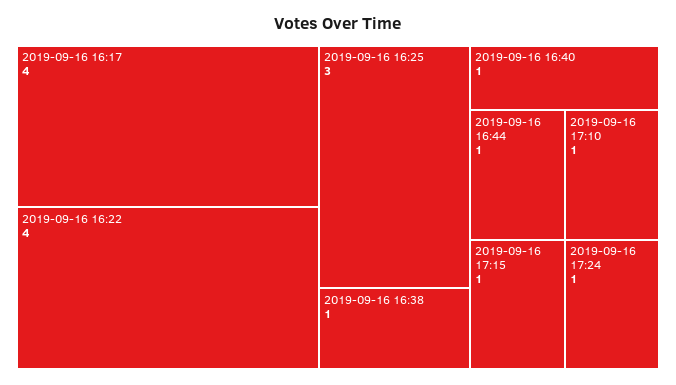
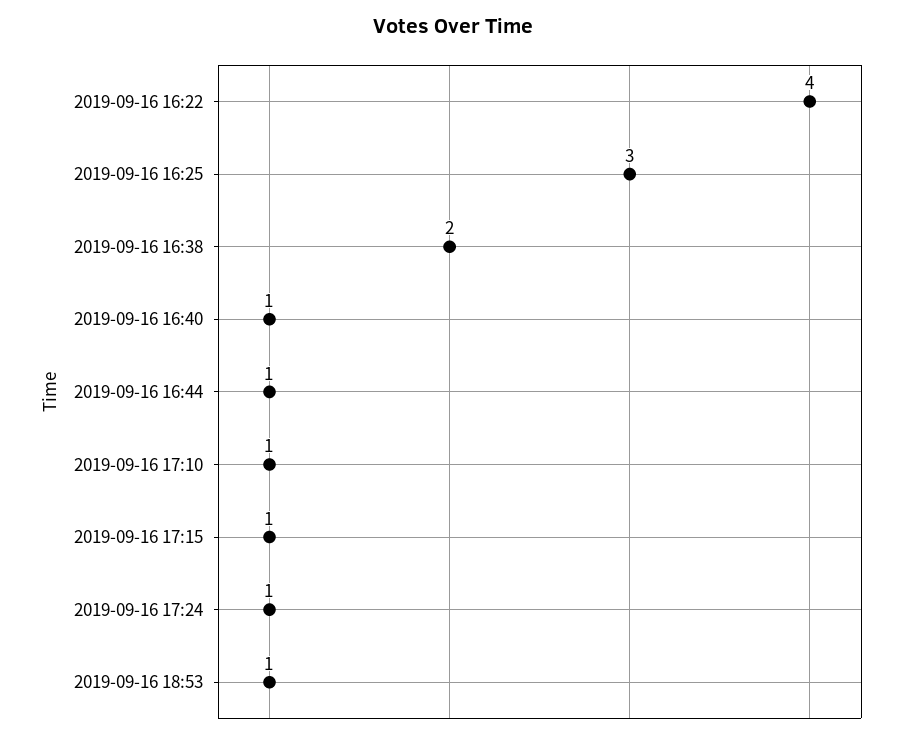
2019-09-16 16:17: 4 -> none
2019-09-16 16:38: 1 -> 2
2019-09-16 18:53: none -> 1

